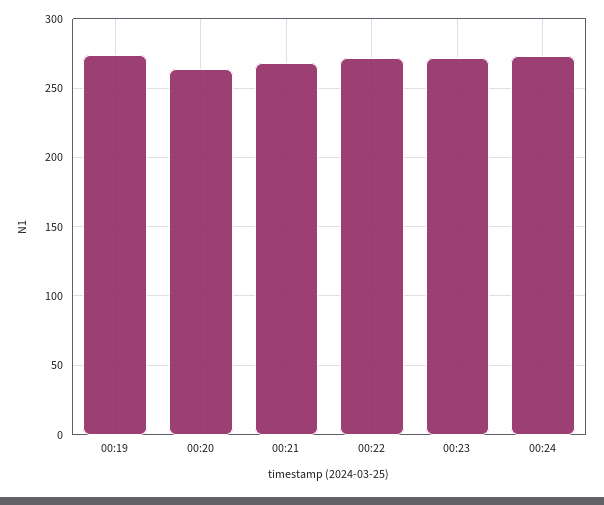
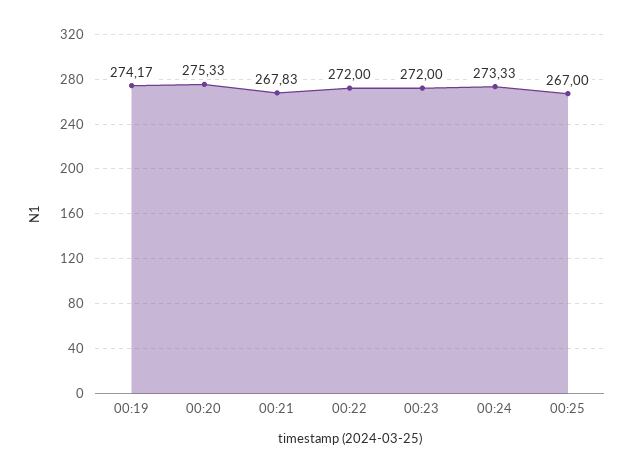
00:20: 265 -> 275.33
00:25: none -> 267

